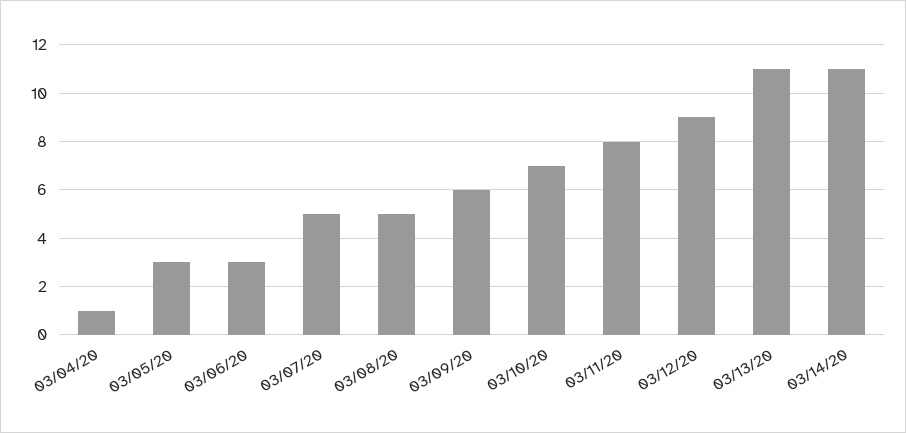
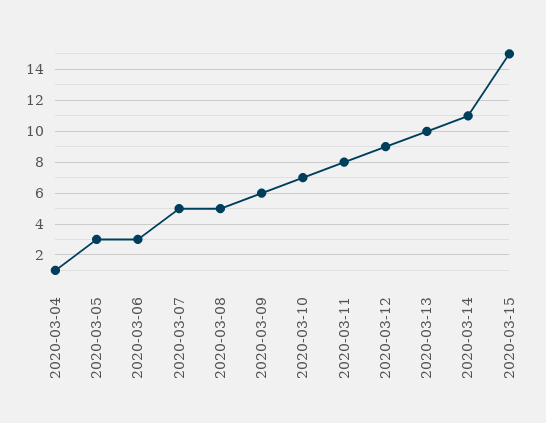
03/13/20: 11 -> 10
2020-03-15: none -> 15

